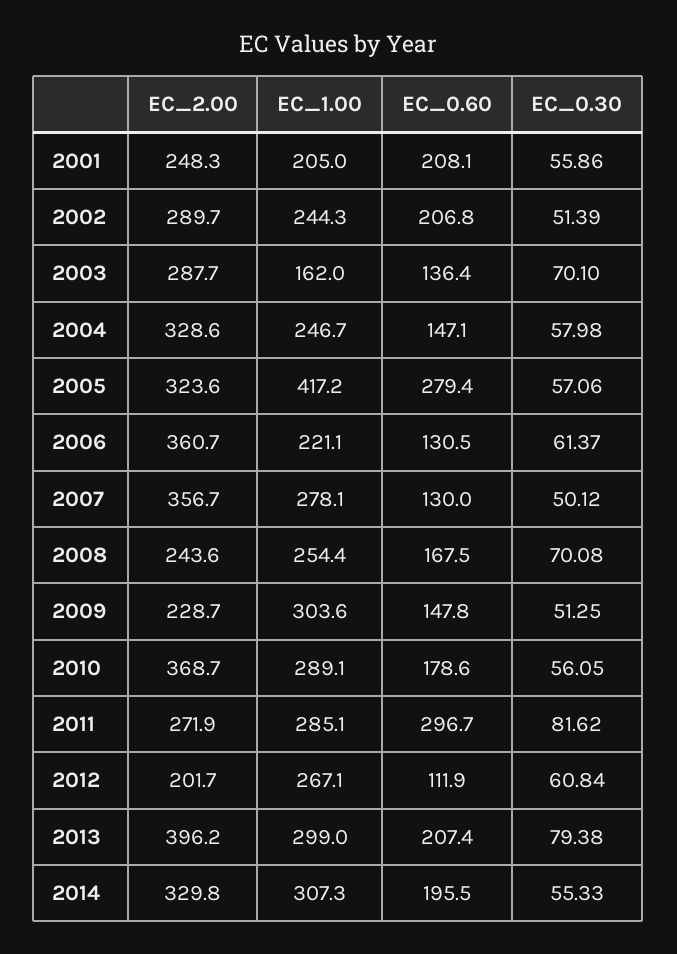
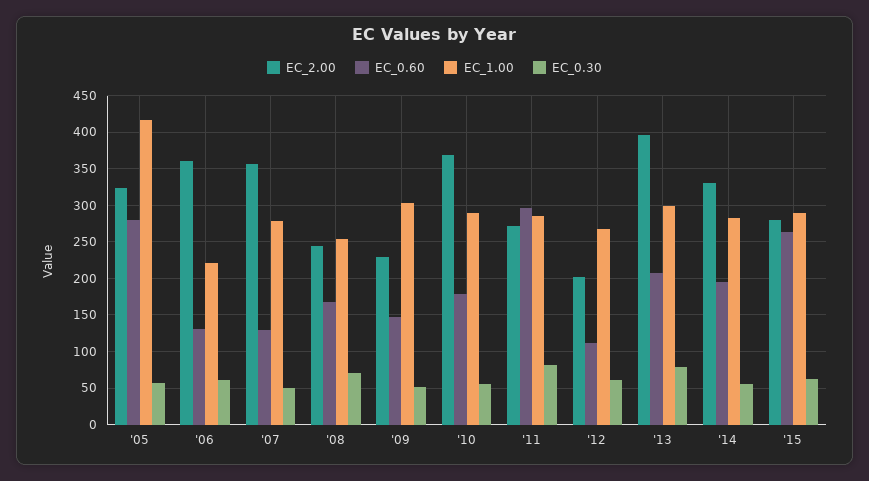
EC_2.00, 2001: 248.3 -> none
EC_1.00, 2001: 205 -> none
EC_0.60, 2001: 208.1 -> none
EC_0.30, 2001: 55.86 -> none
EC_2.00, 2002: 289.7 -> none
EC_1.00, 2002: 244.3 -> none
EC_0.60, 2002: 206.8 -> none
EC_0.30, 2002: 51.39 -> none
EC_2.00, 2003: 287.7 -> none
EC_1.00, 2003: 162 -> none
EC_0.60, 2003: 136.4 -> none
EC_0.30, 2003: 70.1 -> none
EC_2.00, 2004: 328.6 -> none
EC_1.00, 2004: 246.7 -> none
EC_0.60, 2004: 147.1 -> none
EC_0.30, 2004: 57.98 -> none
EC_1.00, 2014: 307.3 -> 280
EC_2.00, '15: none -> 280
EC_0.60, '15: none -> 260
EC_1.00, '15: none -> 290
EC_0.30, '15: none -> 60

